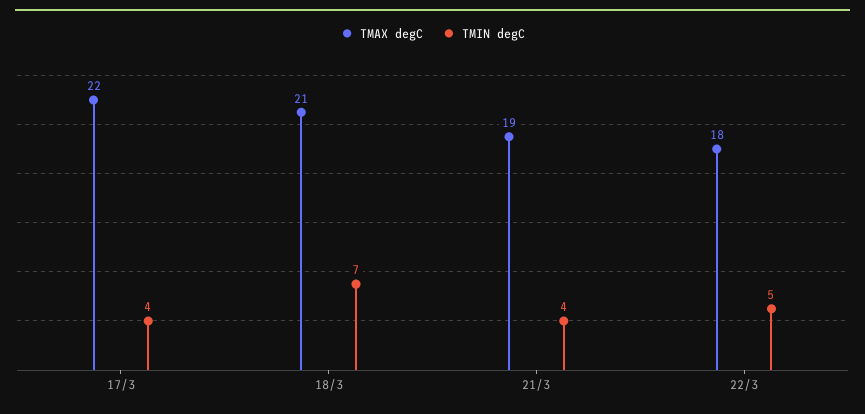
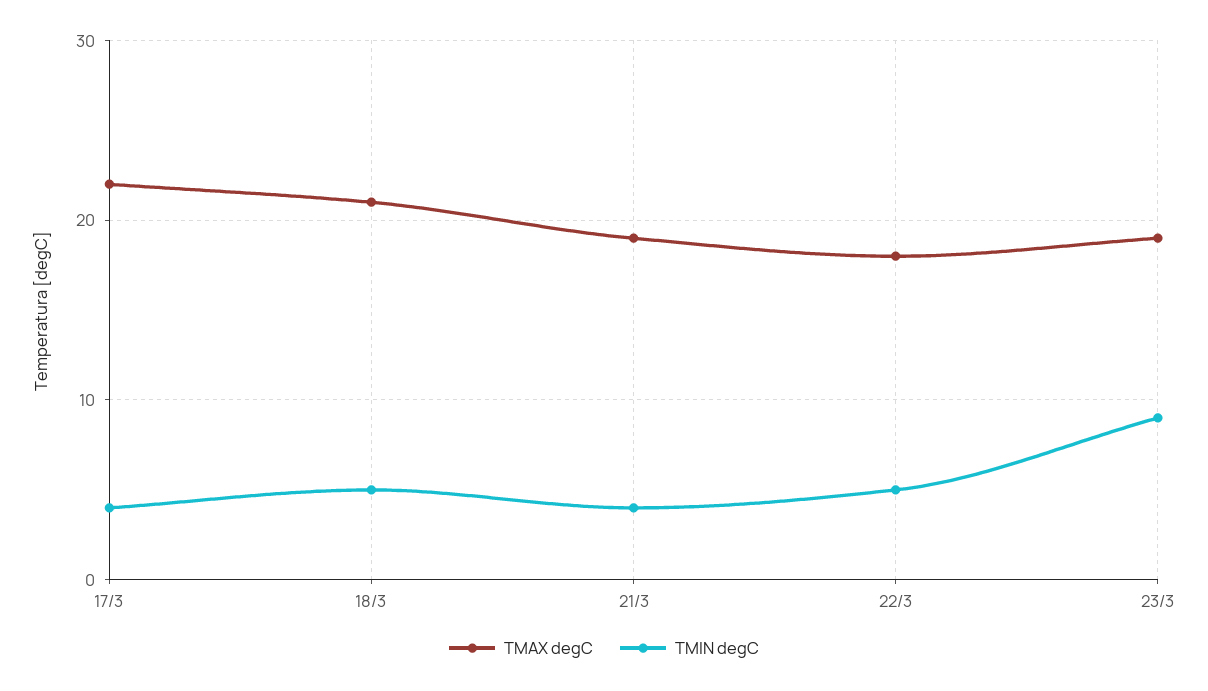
TMIN degC, 18/3: 7 -> 5
TMAX degC, 23/3: none -> 19
TMIN degC, 23/3: none -> 9

